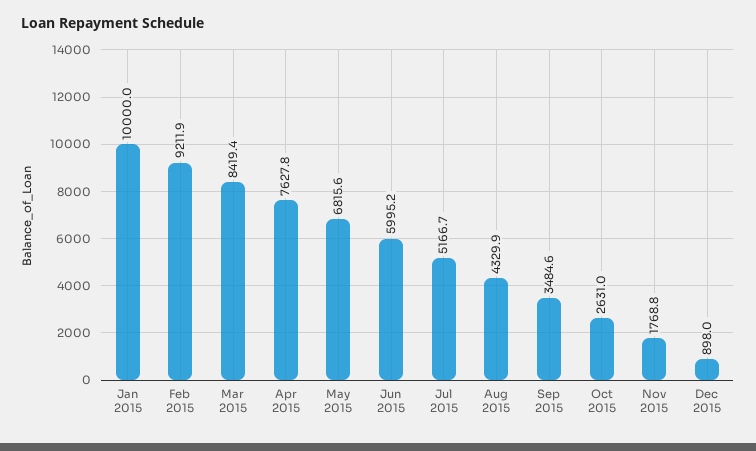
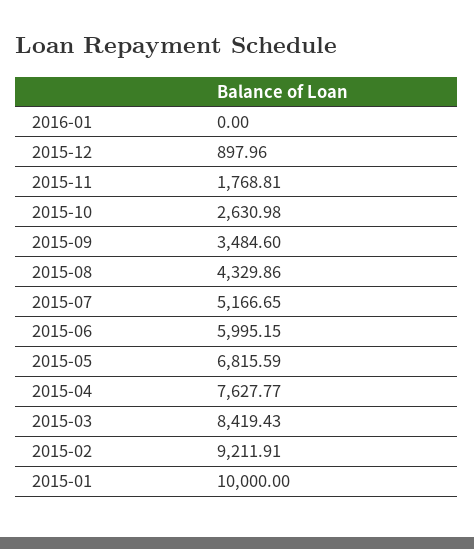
2016-01: none -> 0

